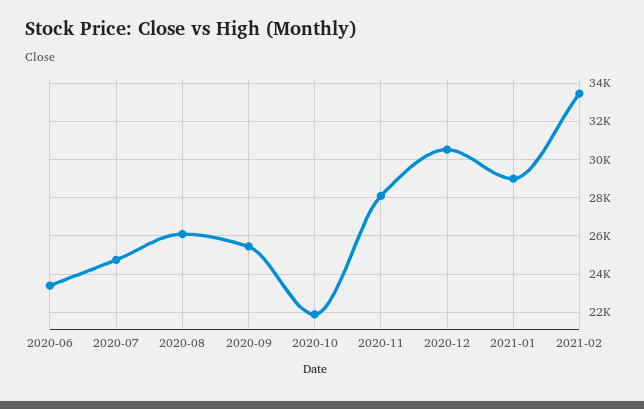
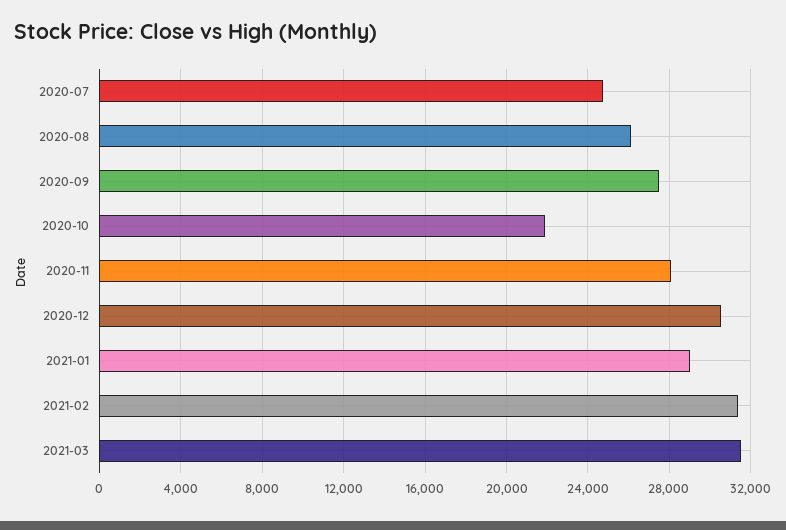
2020-06: 23500 -> none
2020-09: 25500 -> 27500
2021-02: 33500 -> 31500
2021-03: none -> 31500

